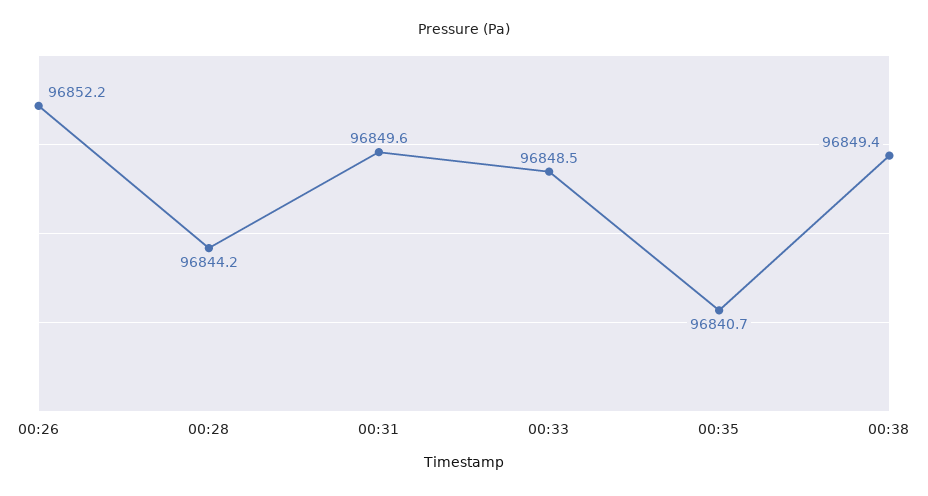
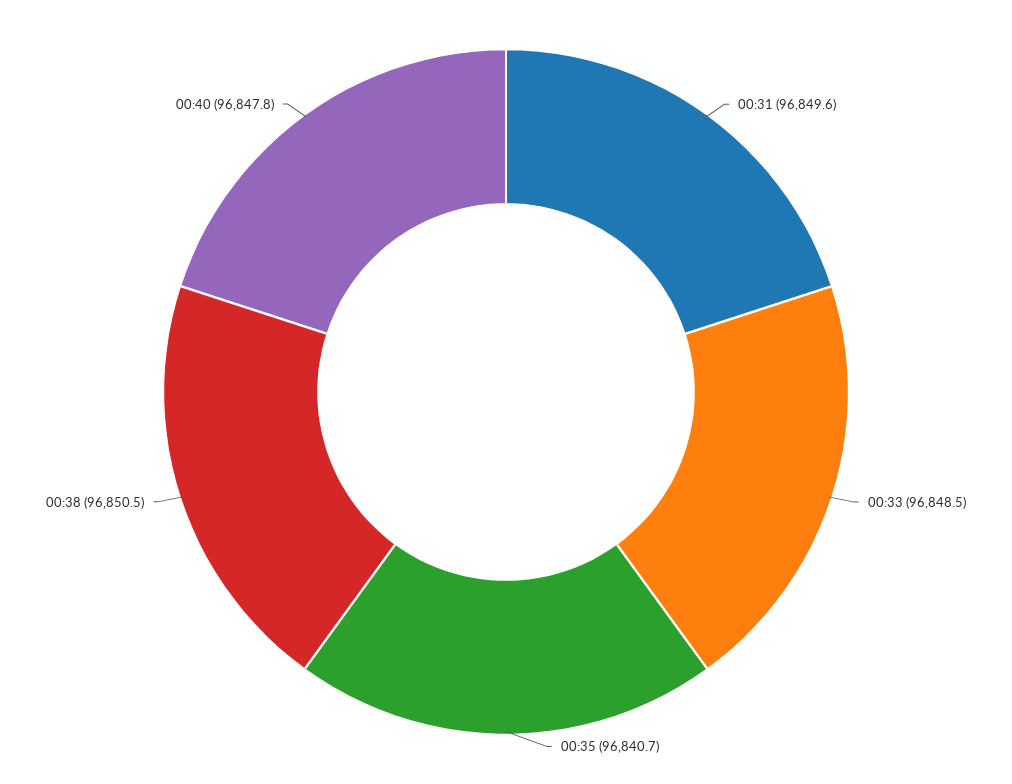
00:26: 96852.2 -> none
00:28: 96844.2 -> none
00:38: 96849.4 -> 96850.5
00:40: none -> 96847.8

